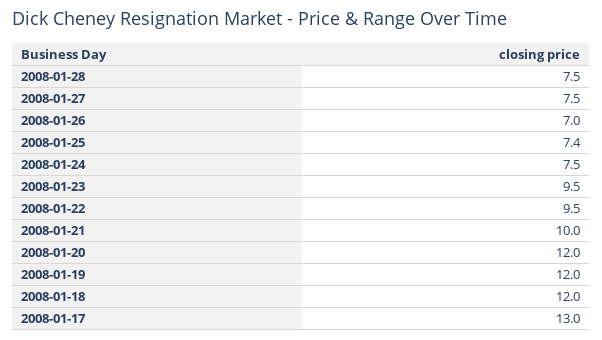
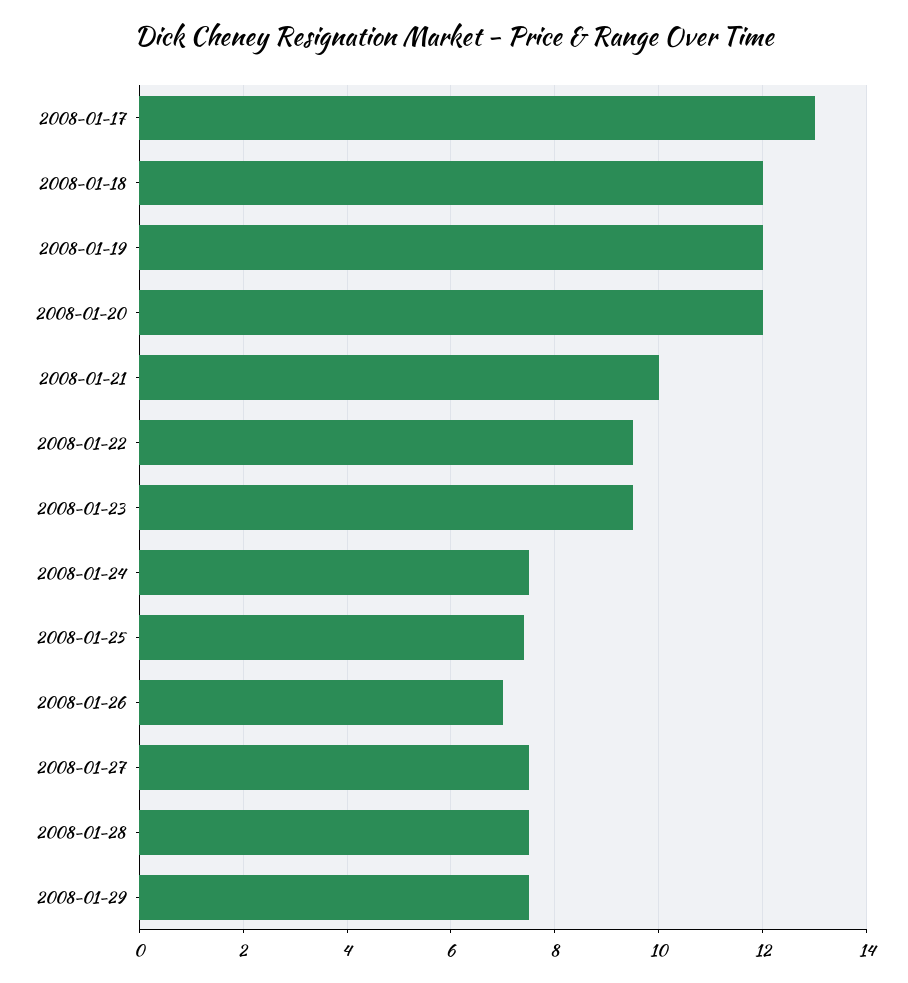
2008-01-29: none -> 7.5

